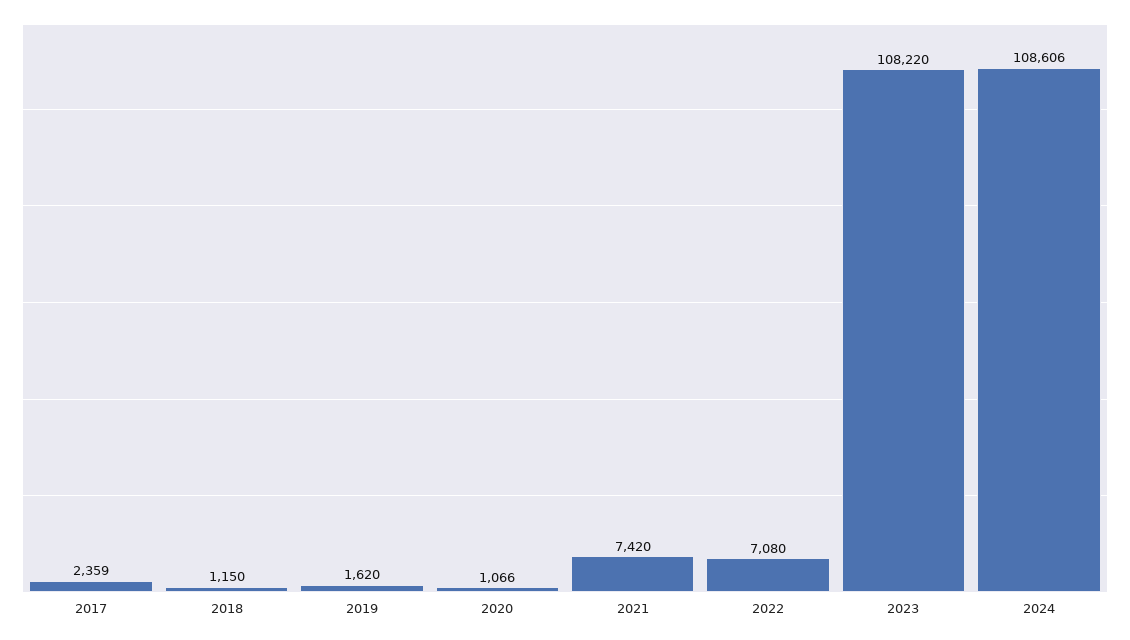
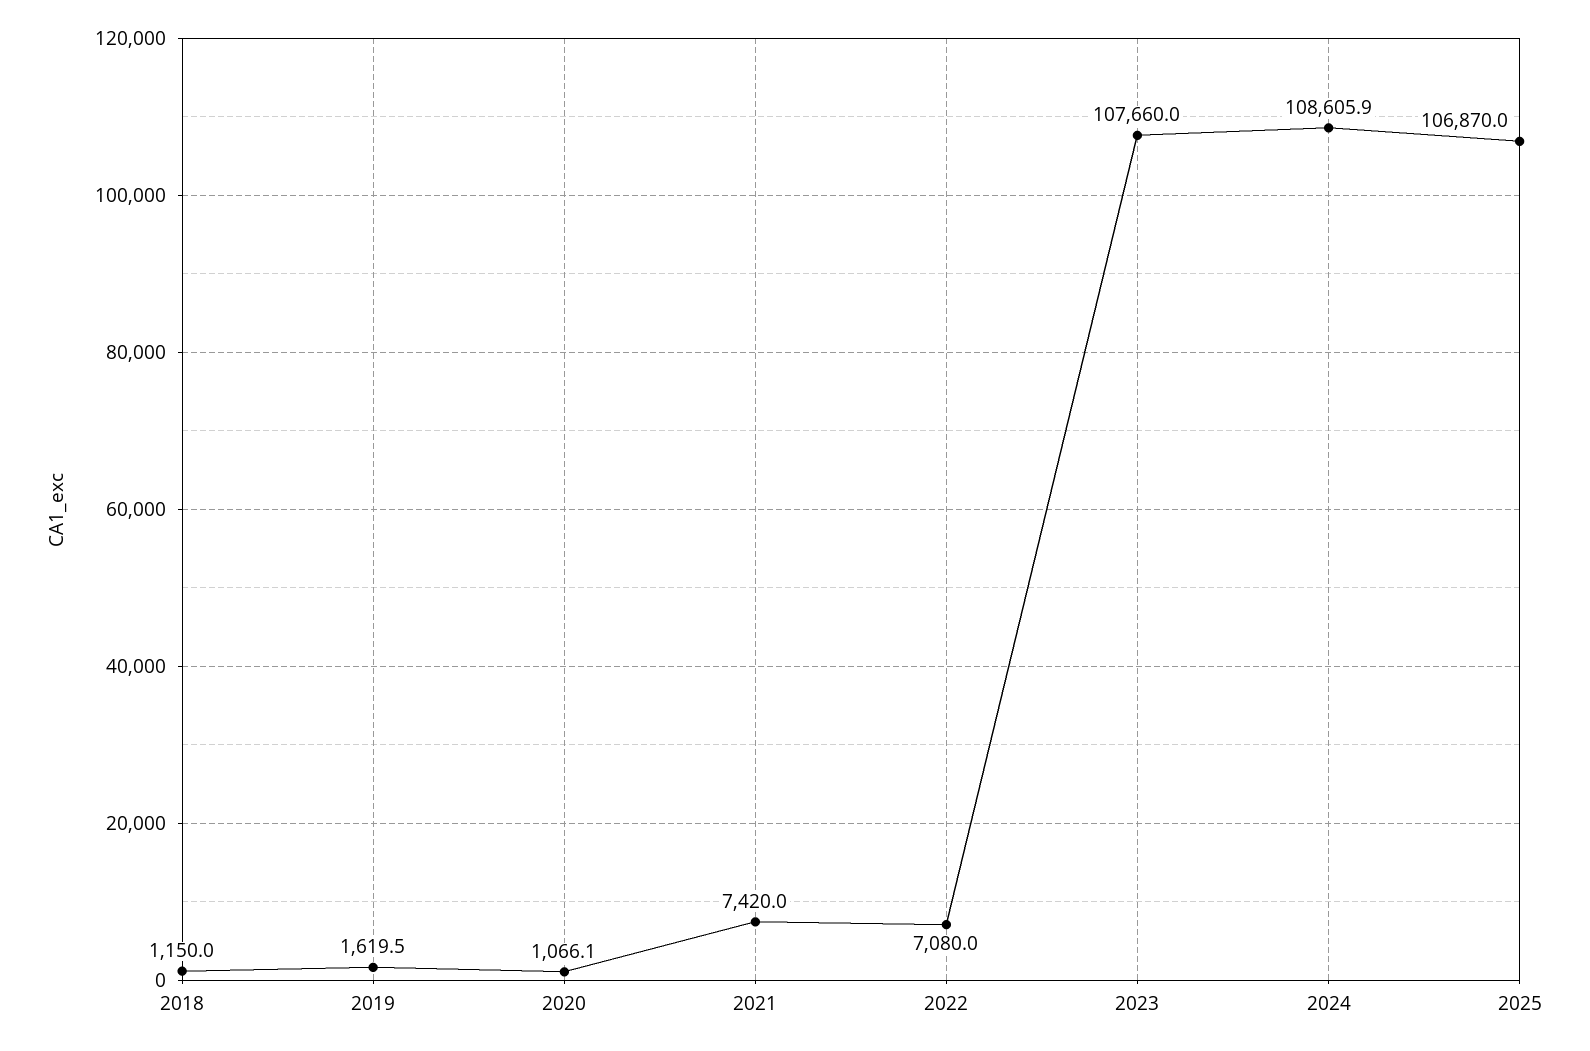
2017: 2359 -> none
2023: 108220 -> 107660
2025: none -> 106870

